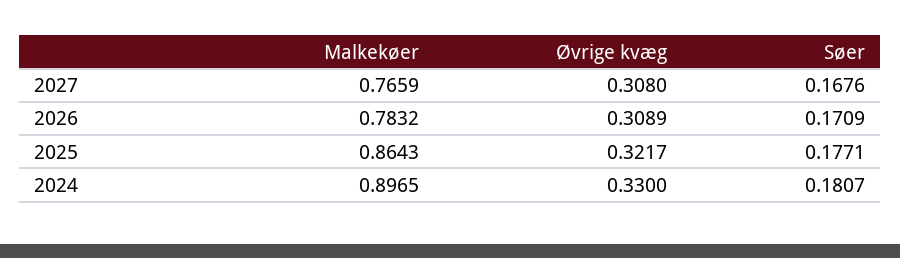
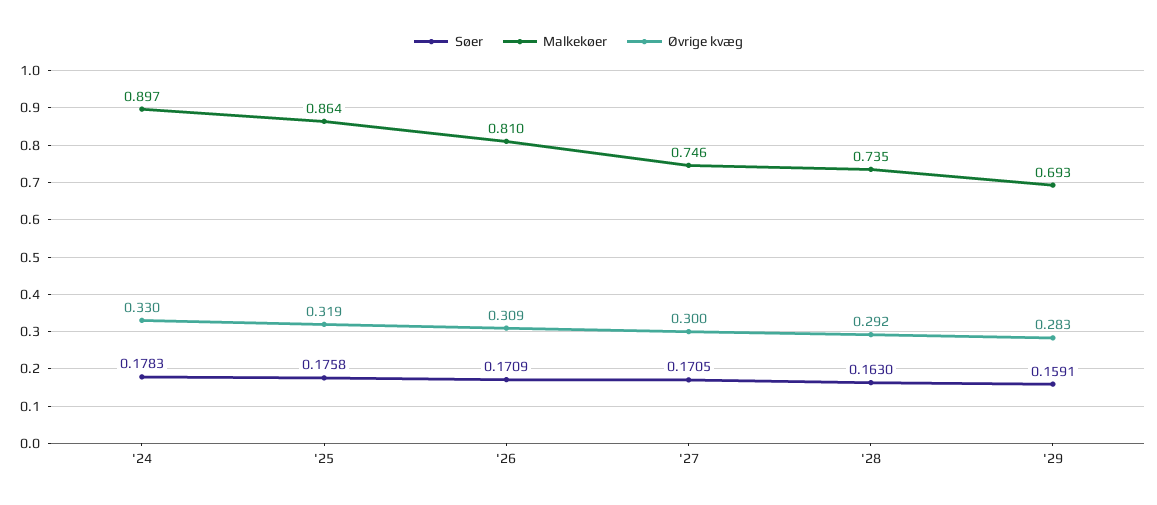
Malkekøer, 2027: 0.7659 -> 0.746
Øvrige kvæg, 2027: 0.308 -> 0.3
Søer, 2027: 0.1676 -> 0.1705
Malkekøer, 2026: 0.7832 -> 0.81
Øvrige kvæg, 2025: 0.3217 -> 0.319
Søer, 2025: 0.1771 -> 0.1758
Søer, 2024: 0.1807 -> 0.1783
Søer, '28: none -> 0.163
Malkekøer, '28: none -> 0.735
Øvrige kvæg, '28: none -> 0.292
Søer, '29: none -> 0.1591
Malkekøer, '29: none -> 0.693
Øvrige kvæg, '29: none -> 0.283

